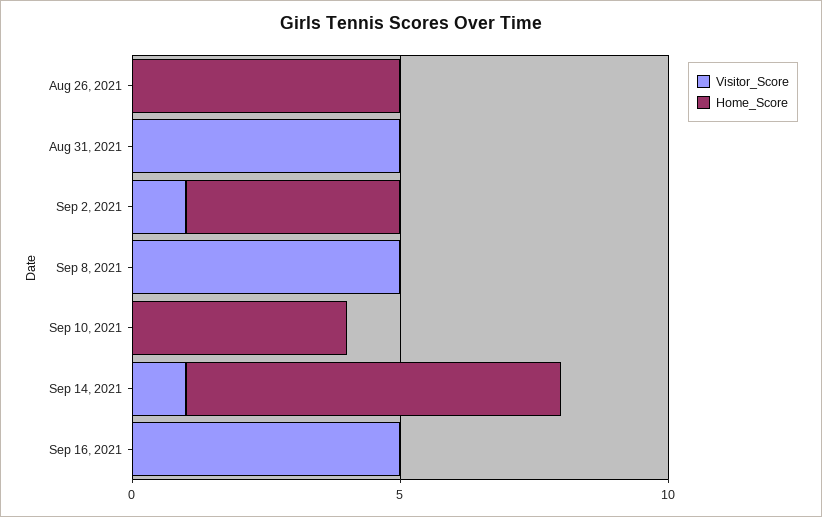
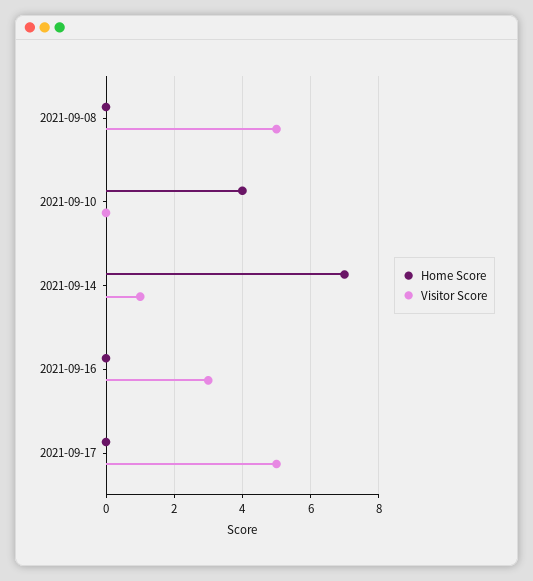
Visitor_Score, Aug 26, 2021: 0 -> none
Home_Score, Aug 26, 2021: 5 -> none
Visitor_Score, Aug 31, 2021: 5 -> none
Home_Score, Aug 31, 2021: 0 -> none
Visitor_Score, Sep 2, 2021: 1 -> none
Home_Score, Sep 2, 2021: 4 -> none
Visitor_Score, Sep 16, 2021: 5 -> 3
Home_Score, 2021-09-17: none -> 0
Visitor_Score, 2021-09-17: none -> 5

